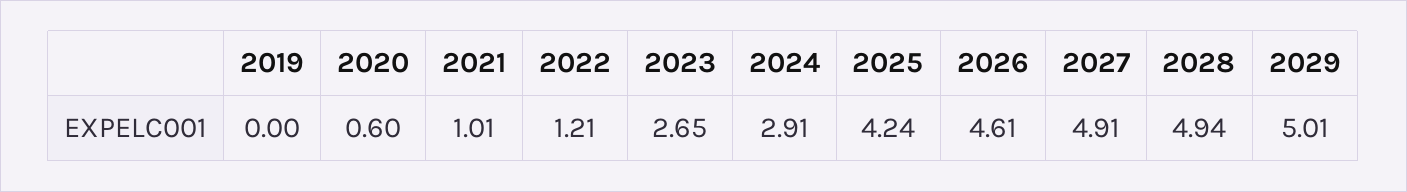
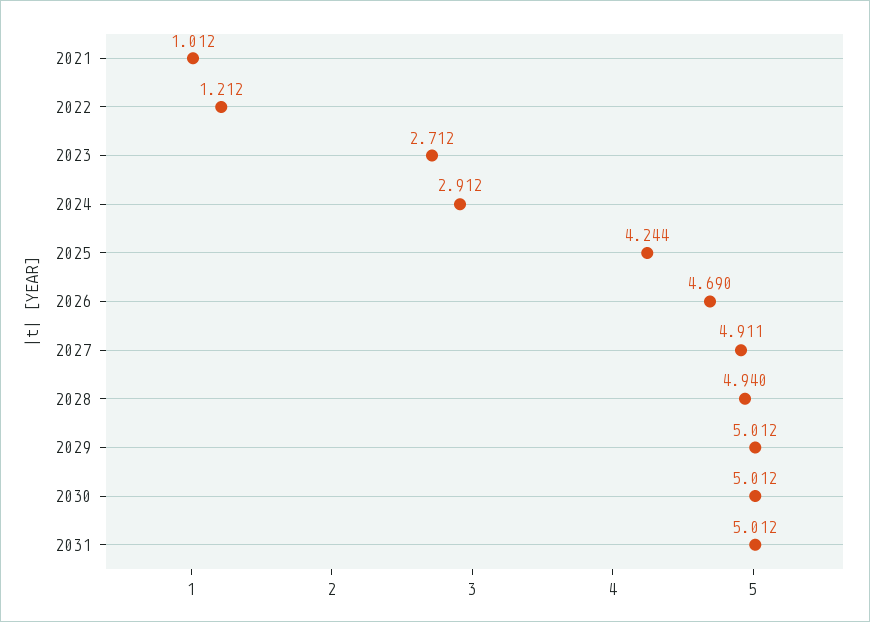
2019: 0 -> none
2020: 0.6 -> none
2023: 2.65 -> 2.712
2026: 4.61 -> 4.69
2030: none -> 5.012
2031: none -> 5.012

